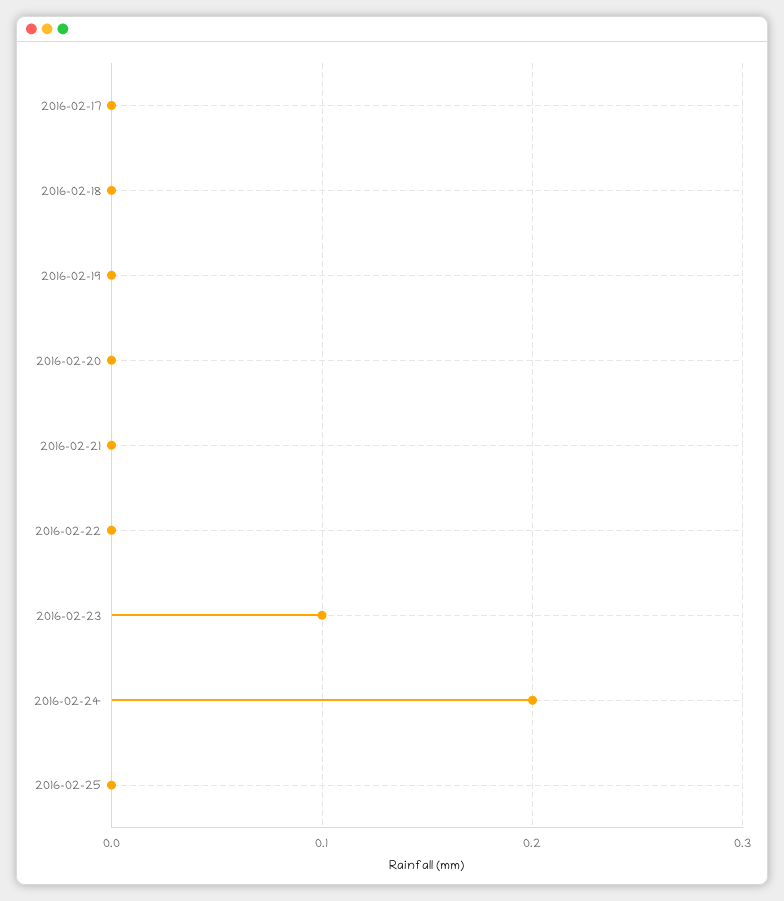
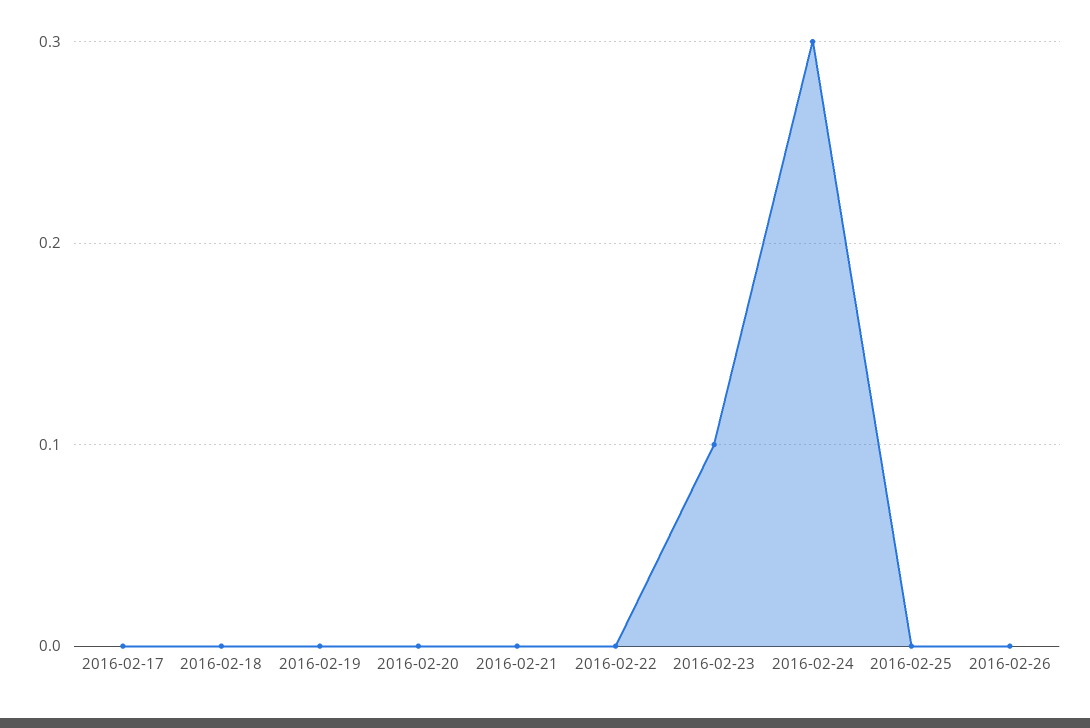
2016-02-24: 0.2 -> 0.3
2016-02-26: none -> 0

